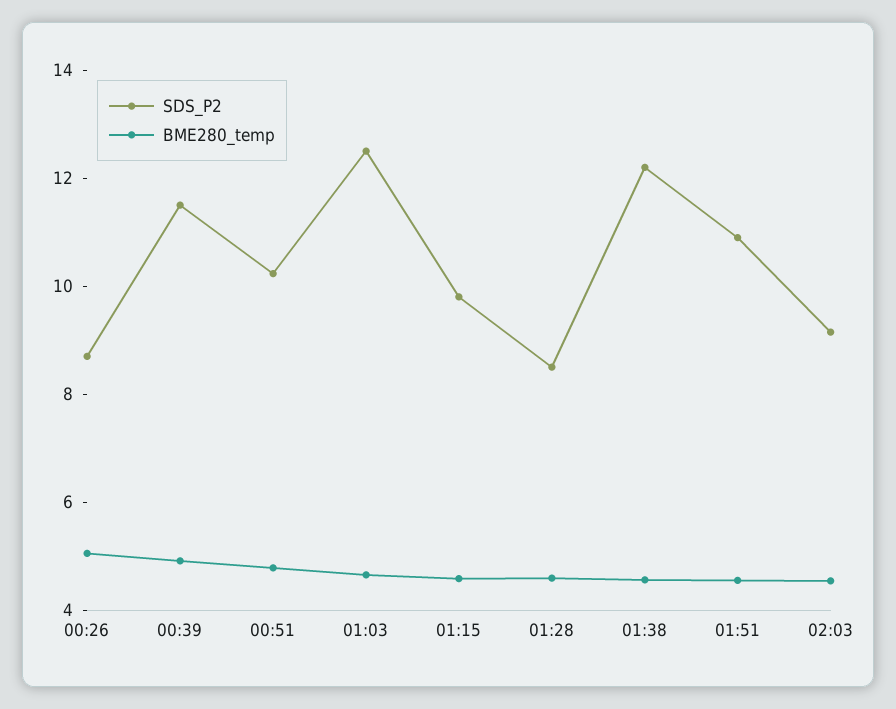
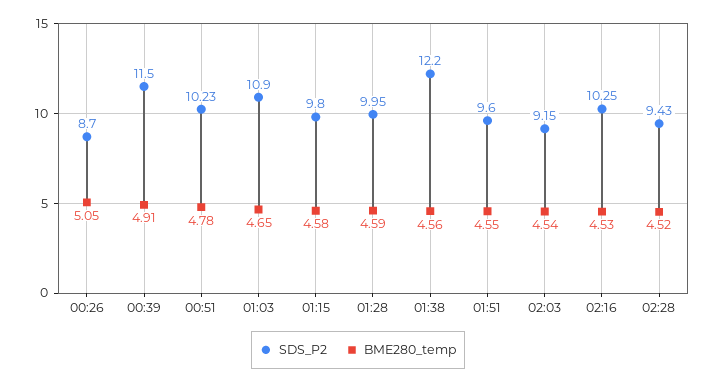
SDS_P2, 01:03: 12.5 -> 10.9
SDS_P2, 01:28: 8.5 -> 9.95
SDS_P2, 01:51: 11 -> 9.6
SDS_P2, 02:16: none -> 10.25
BME280_temp, 02:16: none -> 4.53
SDS_P2, 02:28: none -> 9.43
BME280_temp, 02:28: none -> 4.52

